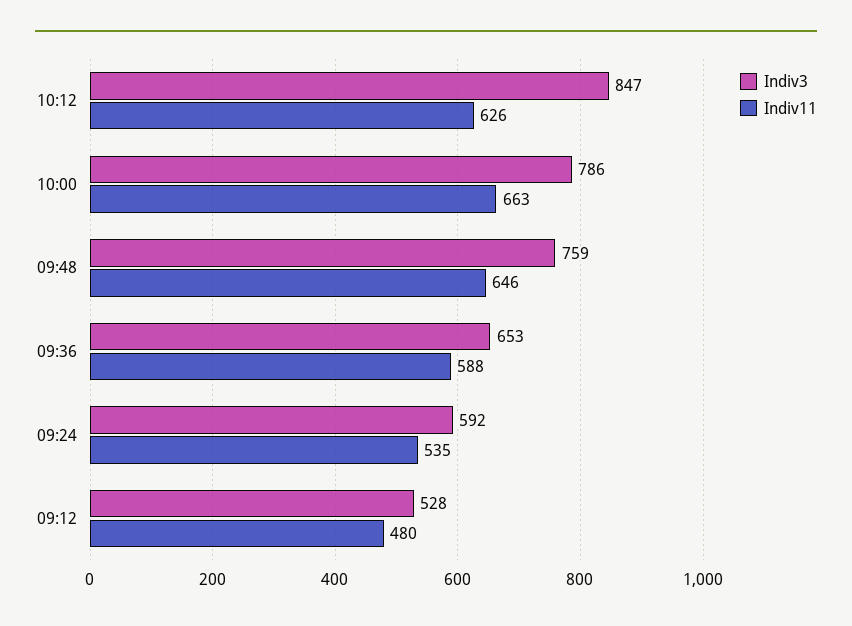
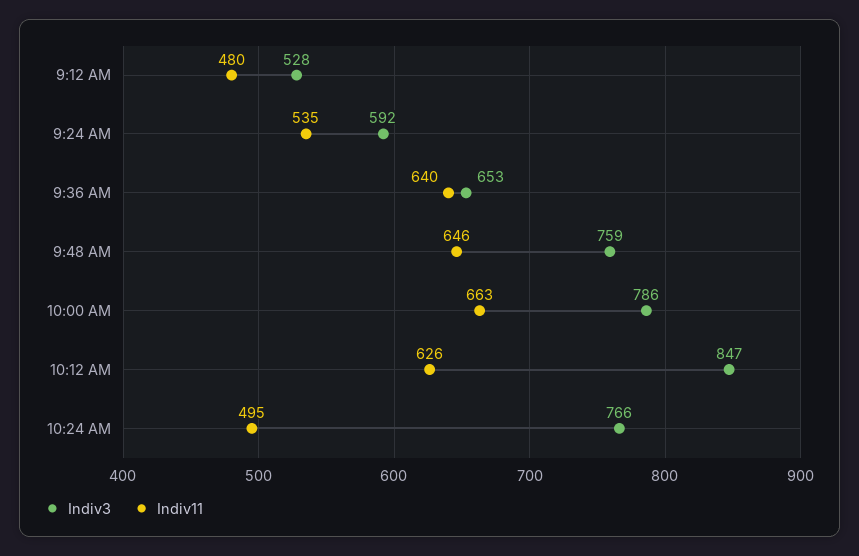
Indiv11, 09:36: 588 -> 640
Indiv3, 10:24 AM: none -> 766
Indiv11, 10:24 AM: none -> 495

